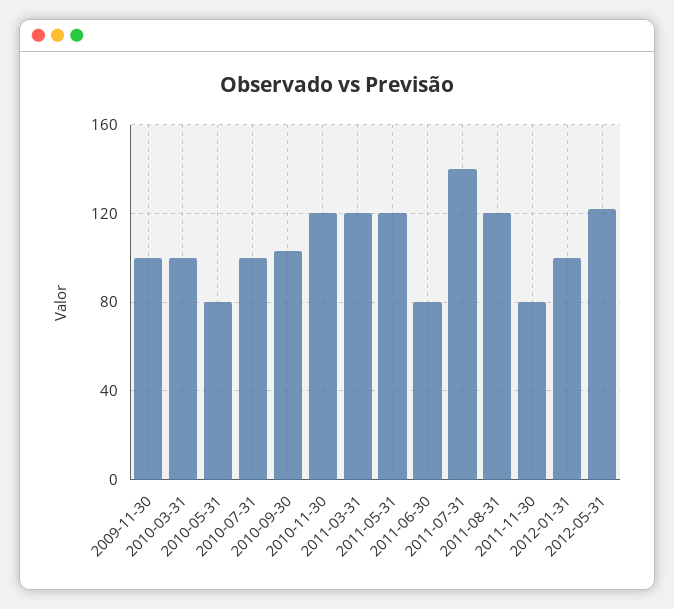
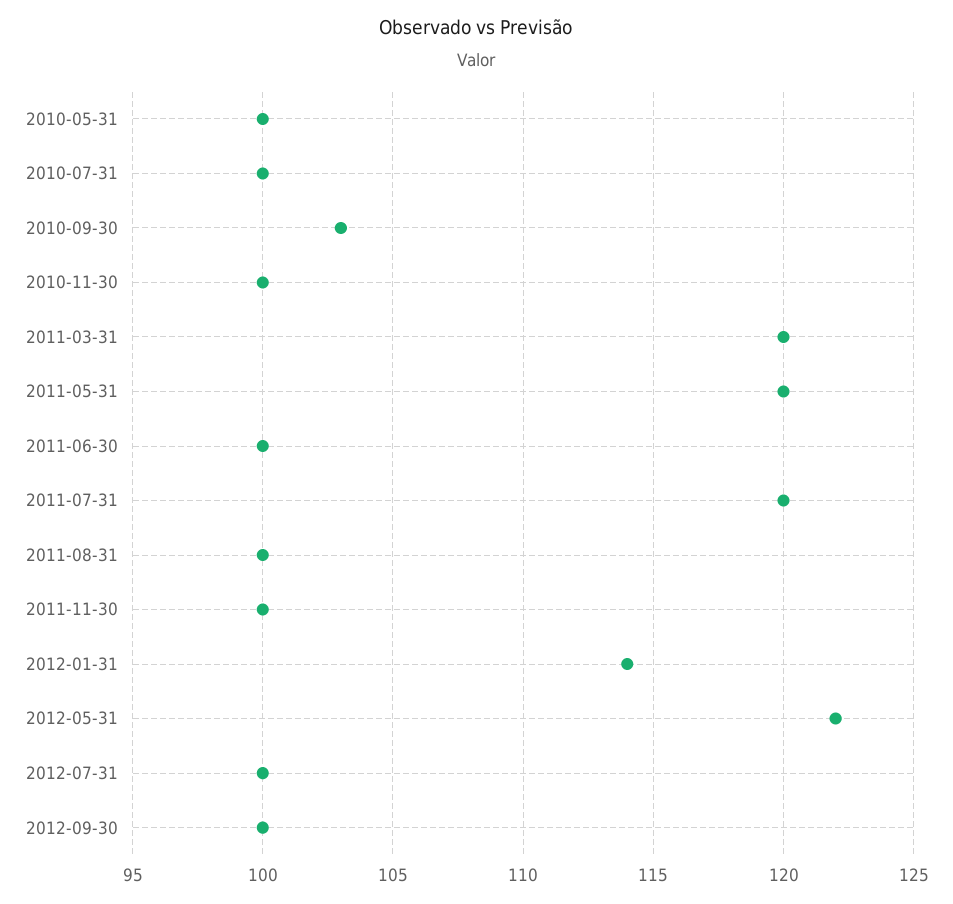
2009-11-30: 100 -> none
2010-03-31: 100 -> none
2010-05-31: 80 -> 100
2010-11-30: 120 -> 100
2011-06-30: 80 -> 100
2011-07-31: 140 -> 120
2011-08-31: 120 -> 100
2011-11-30: 80 -> 100
2012-01-31: 100 -> 114
2012-07-31: none -> 100
2012-09-30: none -> 100

